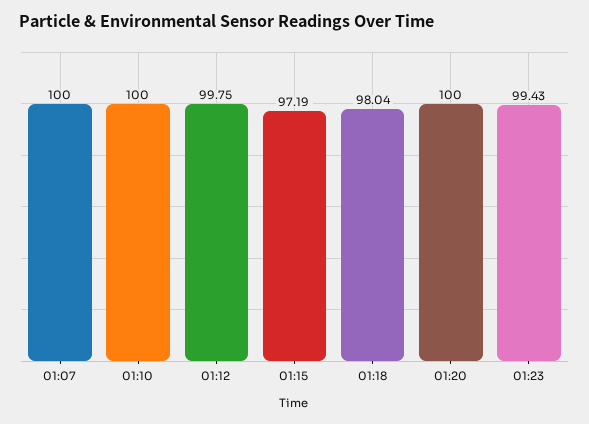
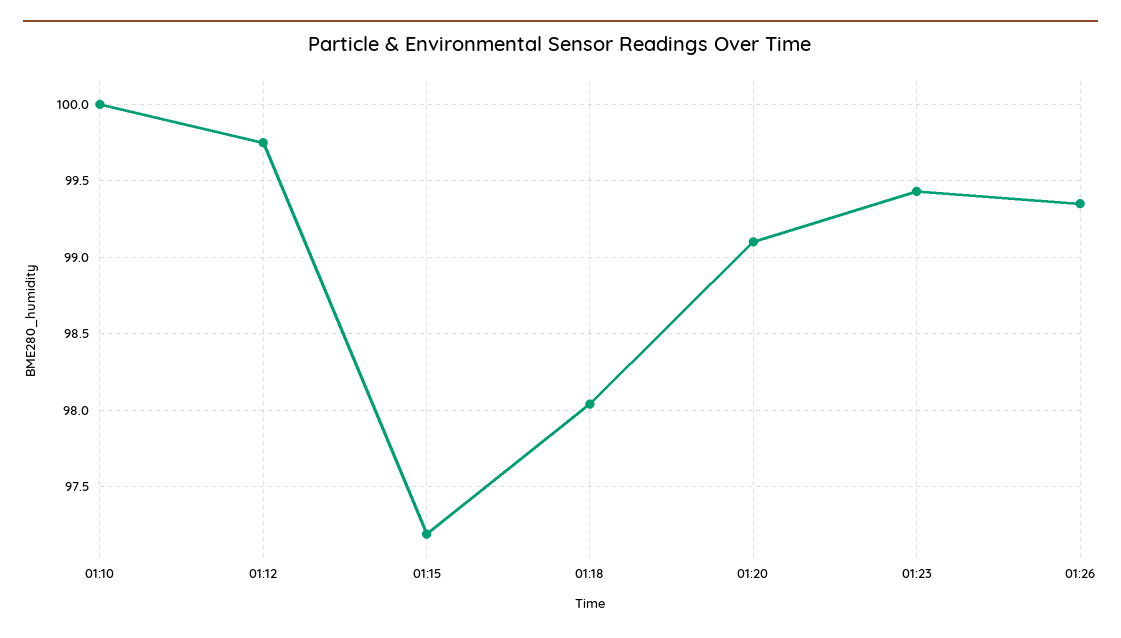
01:07: 100 -> none
01:20: 100 -> 99.1
01:26: none -> 99.35

